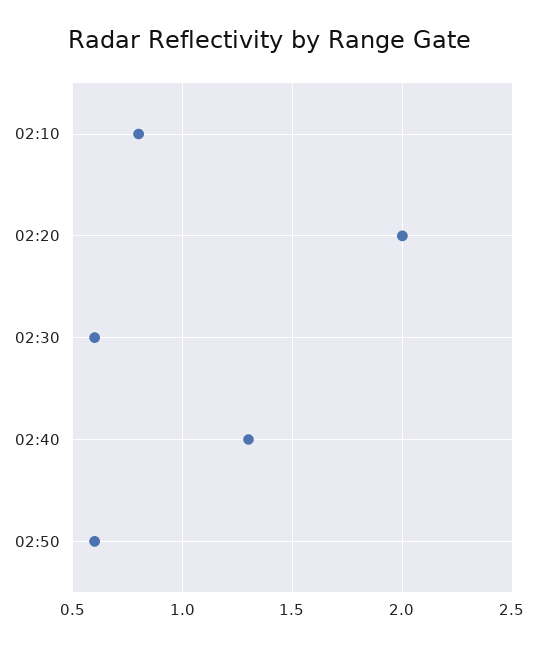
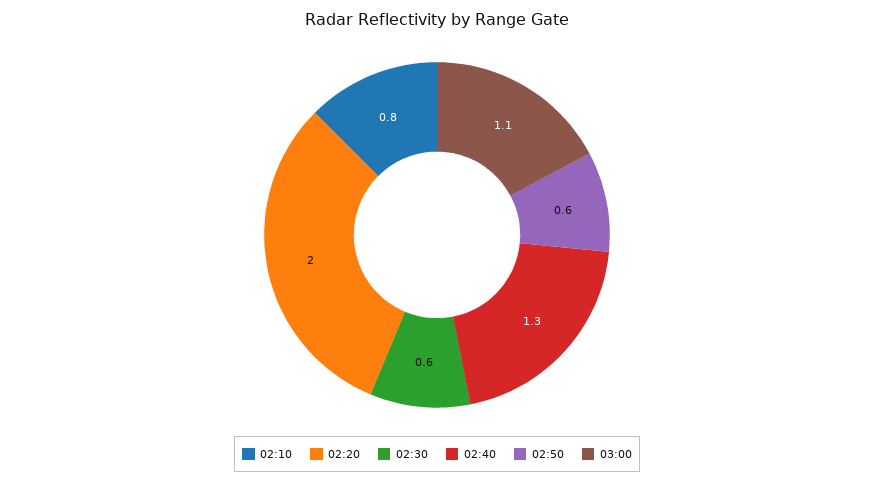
03:00: none -> 1.1

